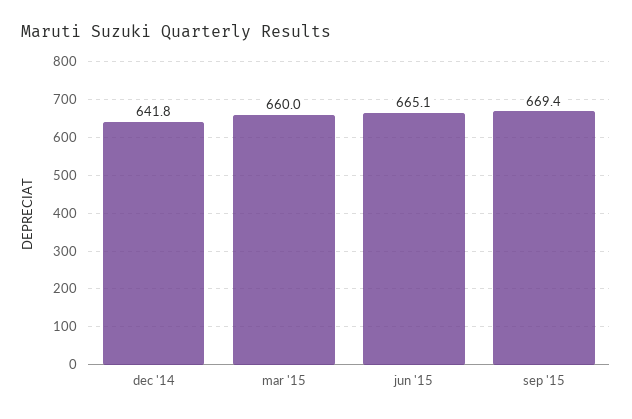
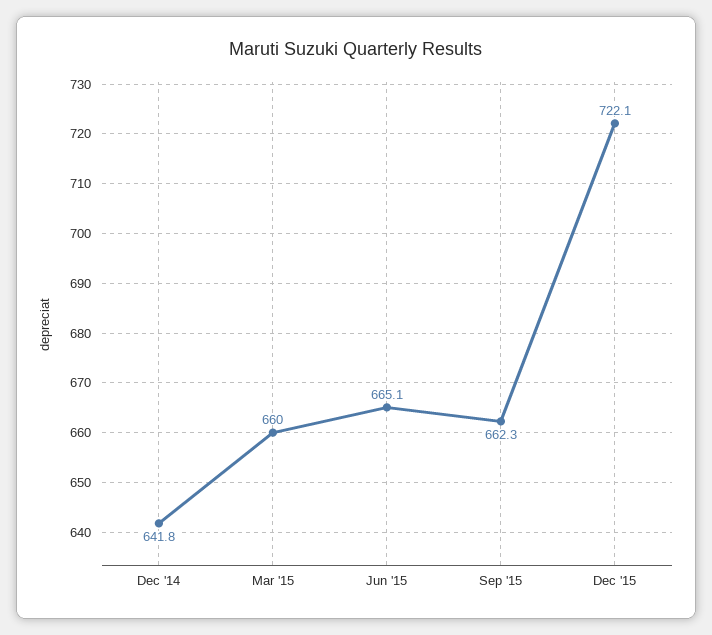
sep '15: 669.4 -> 662.3
Dec '15: none -> 722.1

